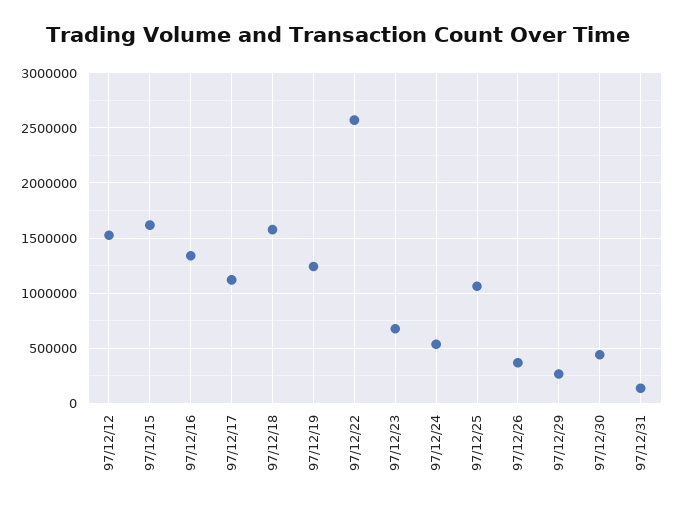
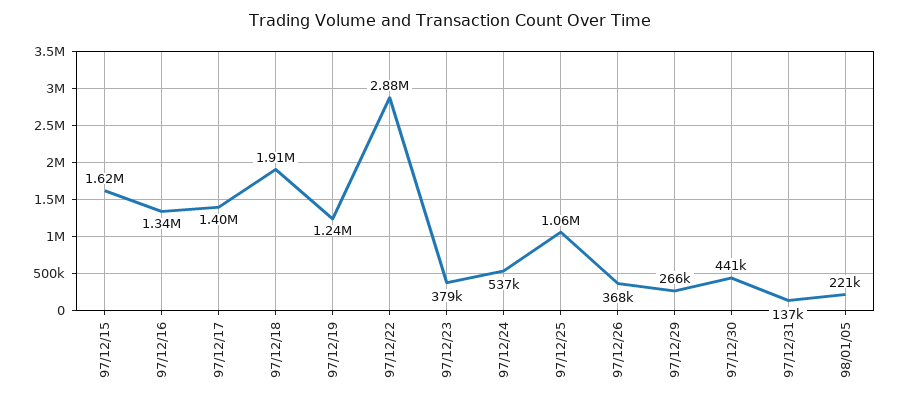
97/12/12: 1500000 -> none
97/12/17: 1100000 -> 1400000
97/12/18: 1600000 -> 1910000
97/12/22: 2600000 -> 2880000
97/12/23: 700000 -> 379000
98/01/05: none -> 221000

